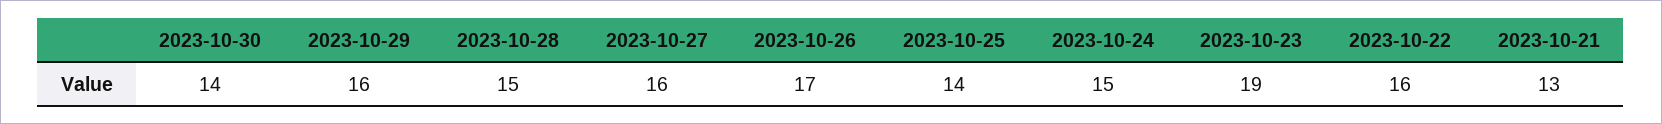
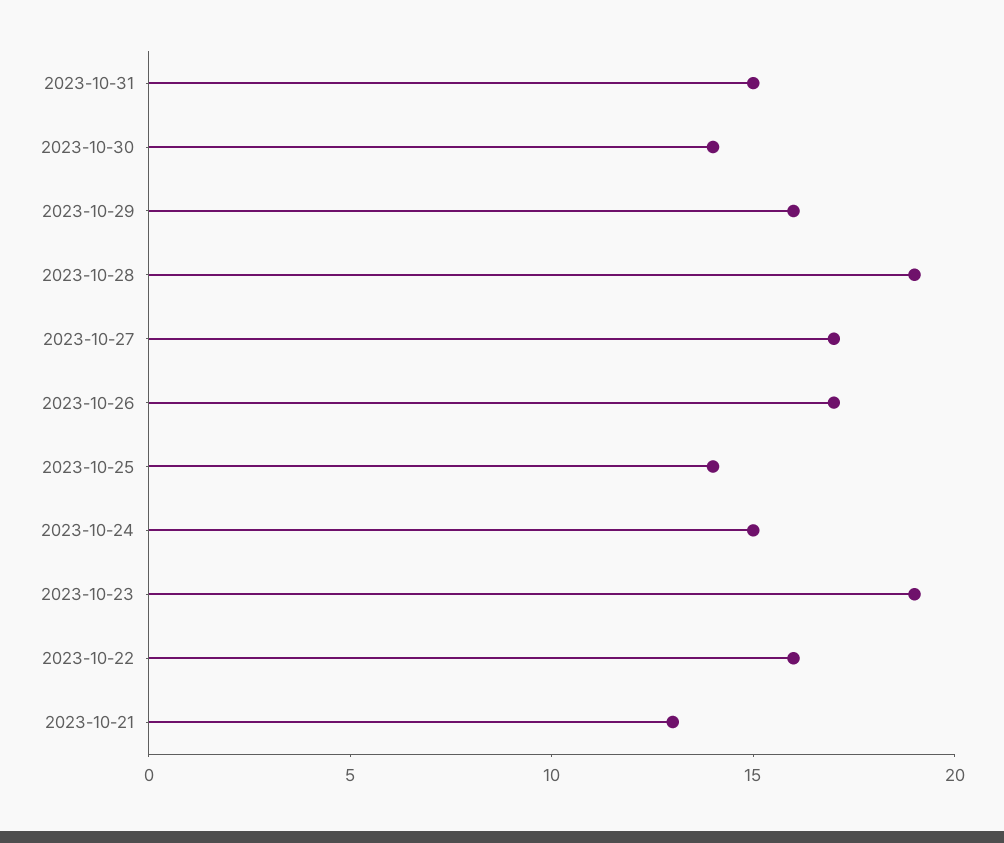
2023-10-28: 15 -> 19
2023-10-27: 16 -> 17
2023-10-31: none -> 15

